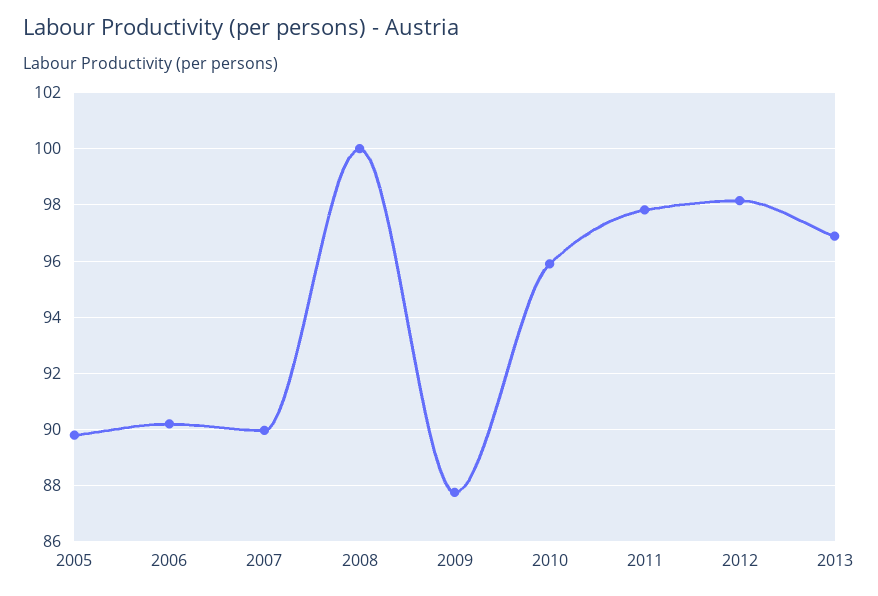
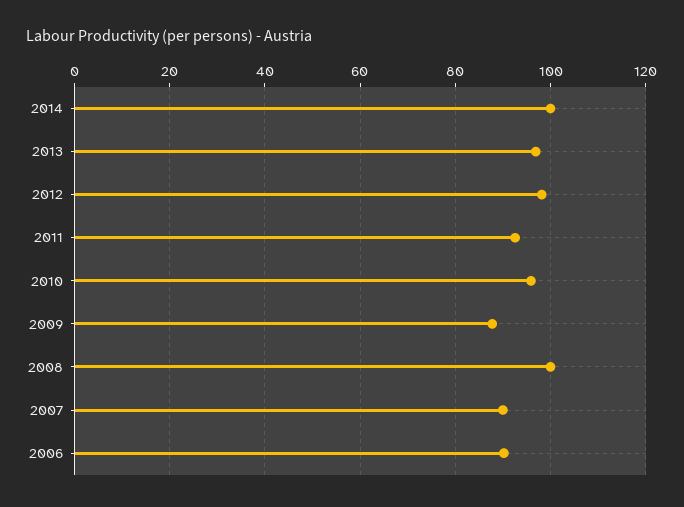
2005: 89.75 -> none
2011: 97.75 -> 92
2014: none -> 100

